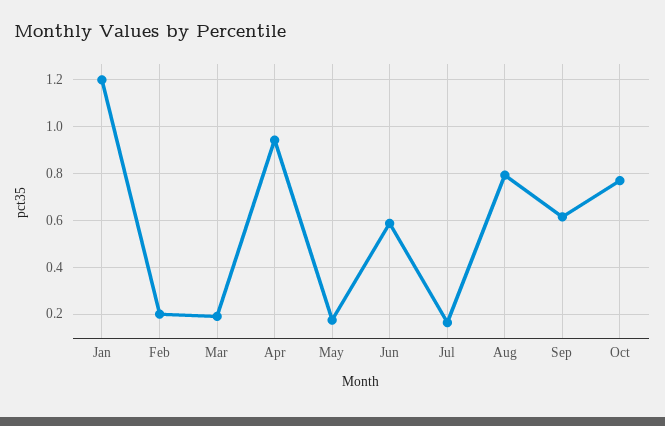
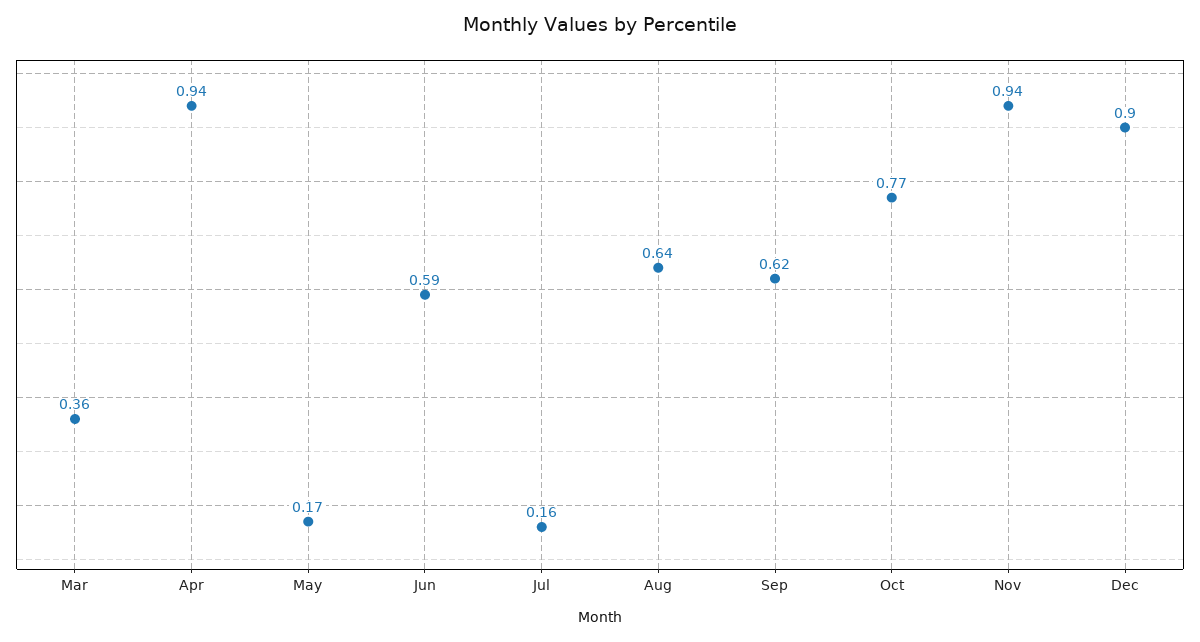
Jan: 1.2 -> none
Feb: 0.2 -> none
Mar: 0.2 -> 0.36
Aug: 0.8 -> 0.64
Nov: none -> 0.94
Dec: none -> 0.9

